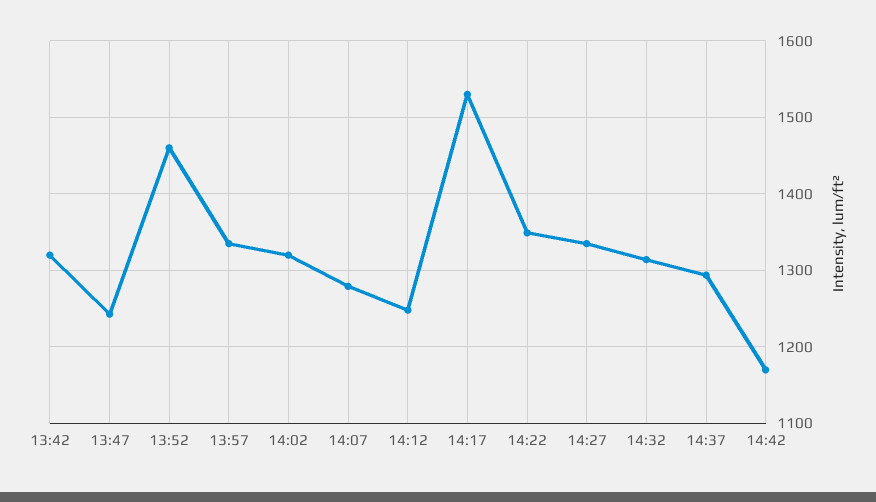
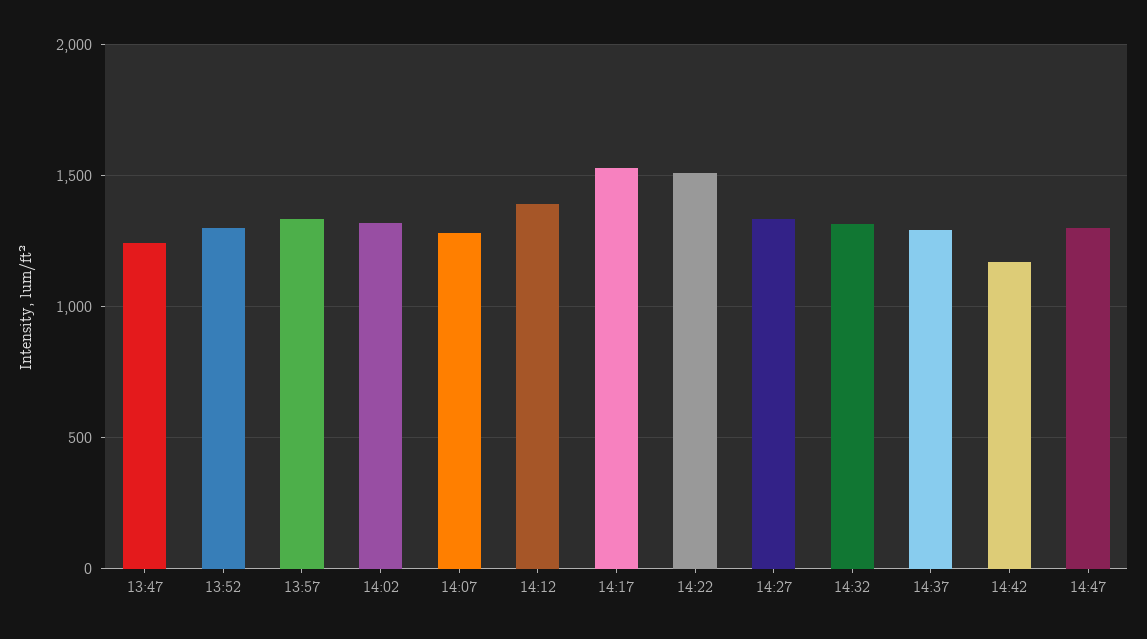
13:42: 1320 -> none
13:52: 1460 -> 1300
14:12: 1250 -> 1400
14:22: 1350 -> 1500
14:47: none -> 1300

